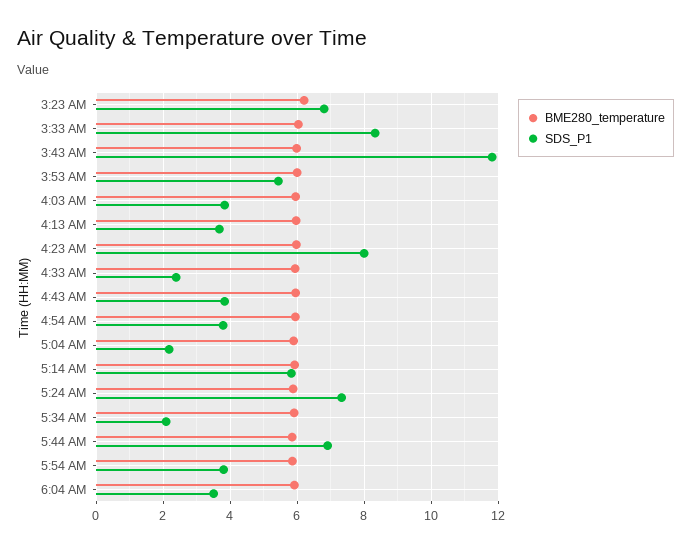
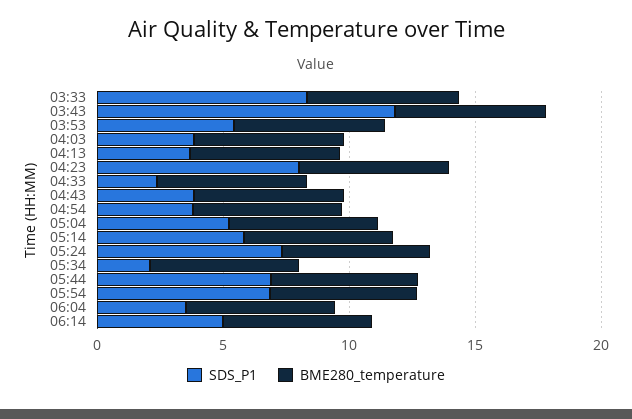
BME280_temperature, 3:23 AM: 6.2 -> none
SDS_P1, 3:23 AM: 6.8 -> none
SDS_P1, 5:04 AM: 2.2 -> 5
SDS_P1, 5:54 AM: 3.8 -> 7
SDS_P1, 06:14: none -> 5
BME280_temperature, 06:14: none -> 6

